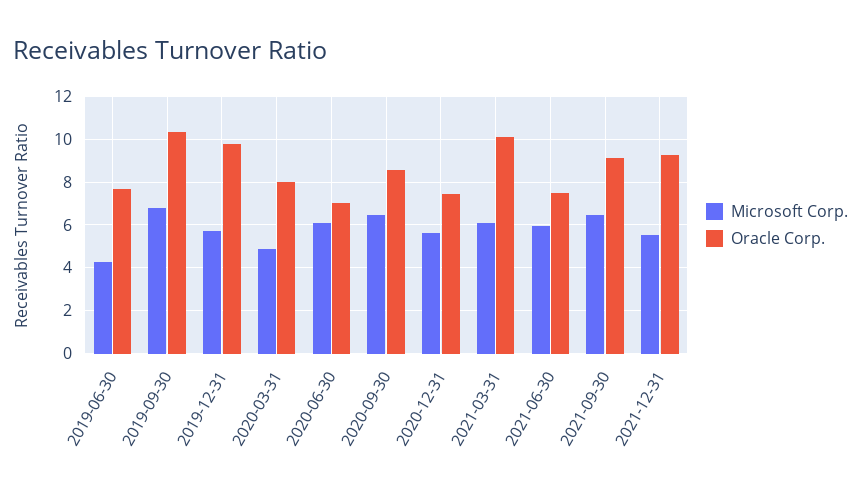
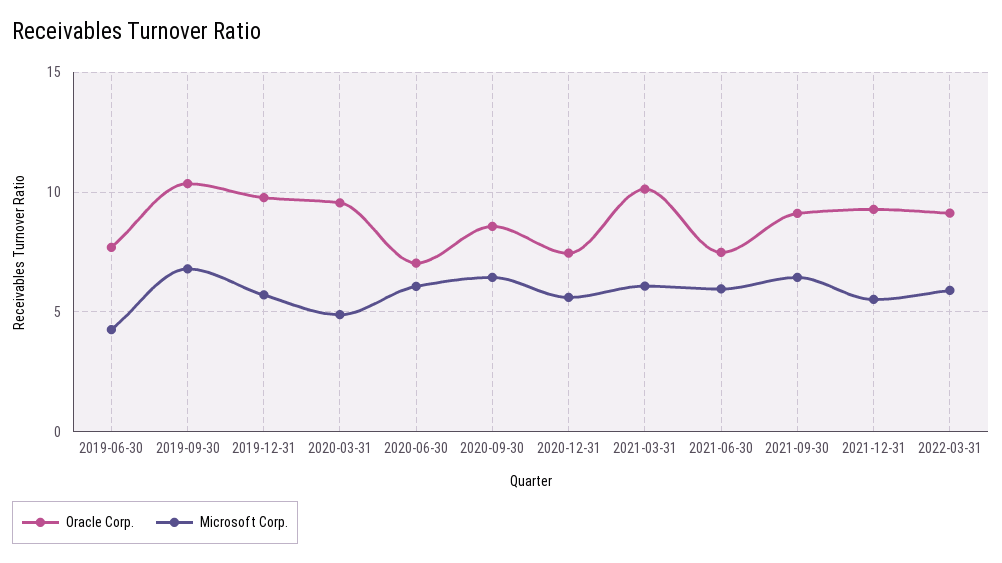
Oracle Corp., 2020-03-31: 8 -> 9.5
Oracle Corp., 2022-03-31: none -> 9
Microsoft Corp., 2022-03-31: none -> 6

